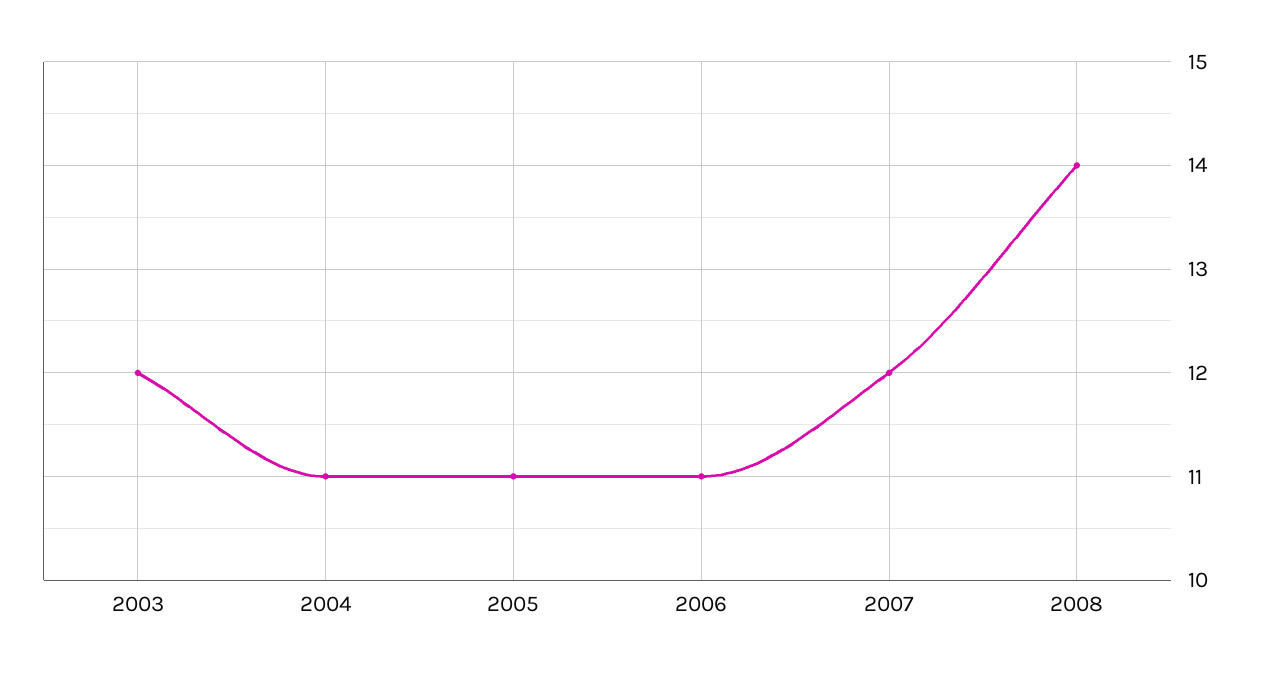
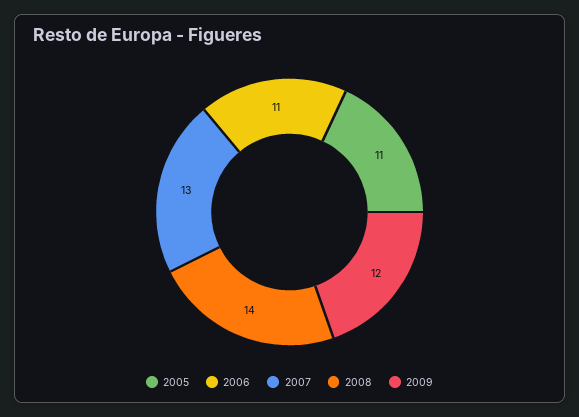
2003: 12 -> none
2004: 11 -> none
2007: 12 -> 13
2009: none -> 12

